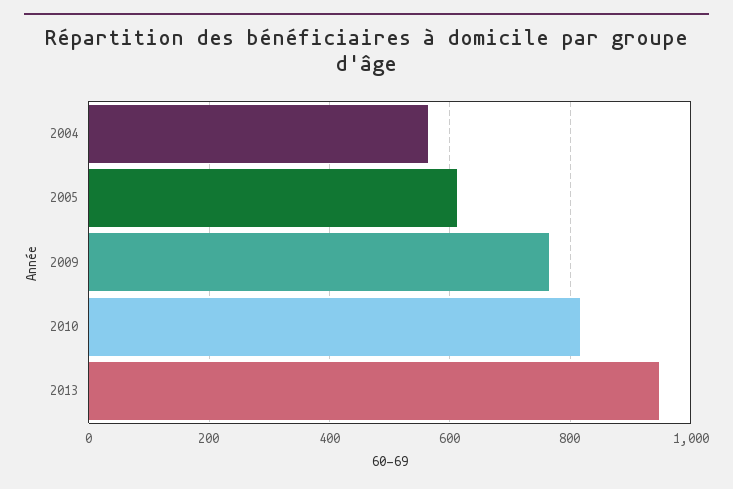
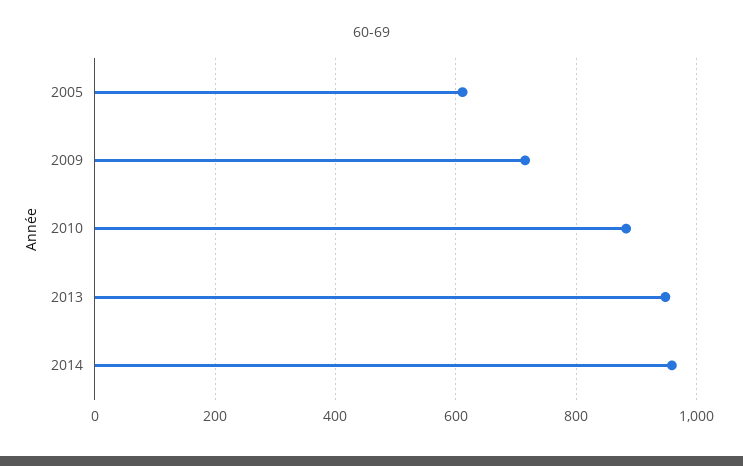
2004: 560 -> none
2009: 760 -> 720
2010: 820 -> 880
2014: none -> 960

